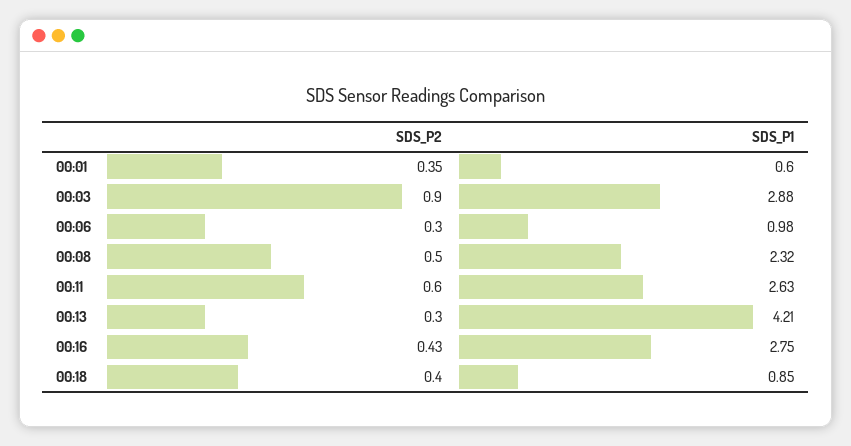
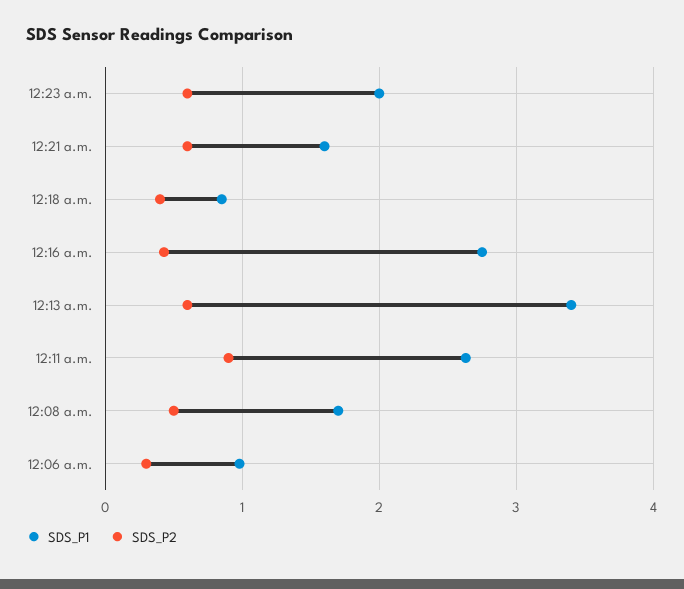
SDS_P2, 00:01: 0.35 -> none
SDS_P1, 00:01: 0.6 -> none
SDS_P2, 00:03: 0.9 -> none
SDS_P1, 00:03: 2.88 -> none
SDS_P1, 00:08: 2.32 -> 1.7
SDS_P2, 00:11: 0.6 -> 0.9
SDS_P2, 00:13: 0.3 -> 0.6
SDS_P1, 00:13: 4.21 -> 3.4
SDS_P1, 12:23 a.m.: none -> 2
SDS_P2, 12:23 a.m.: none -> 0.6
SDS_P1, 12:21 a.m.: none -> 1.6
SDS_P2, 12:21 a.m.: none -> 0.6

